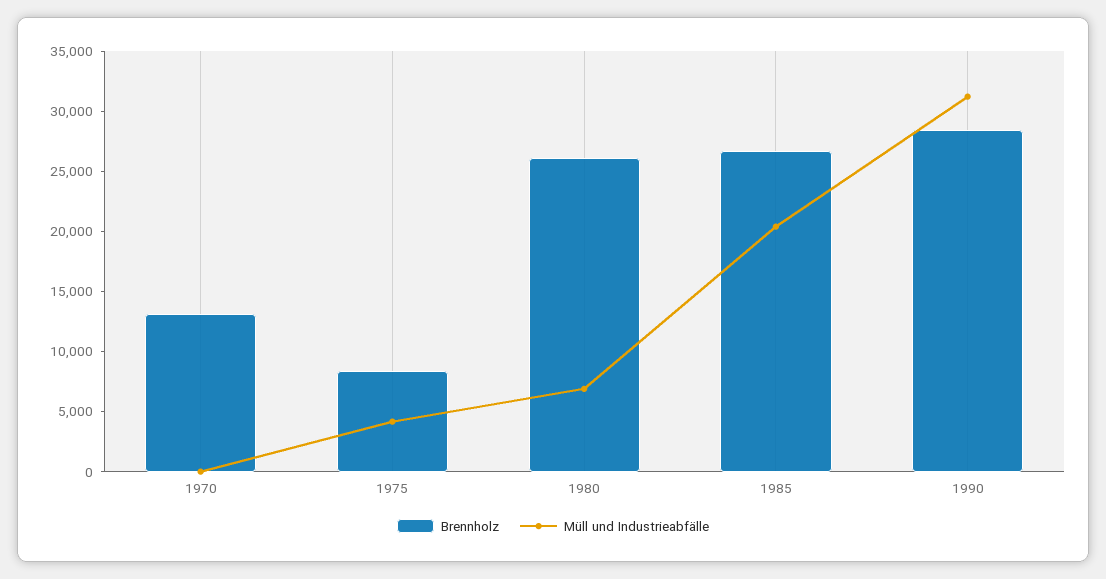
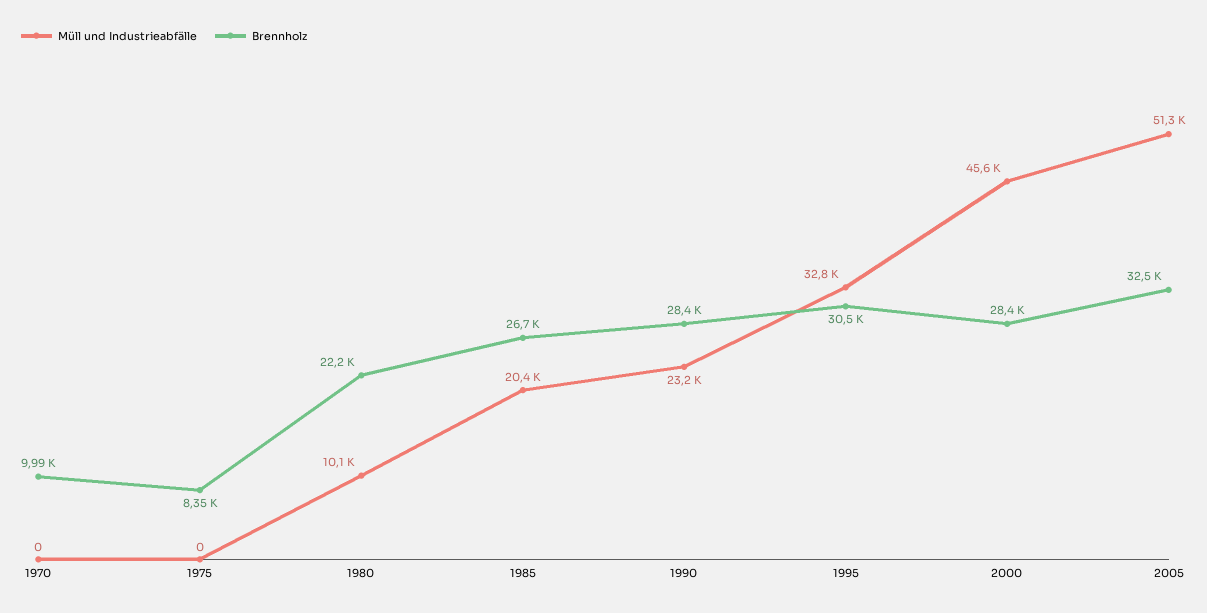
Brennholz, 1970: 13000 -> 9990
Müll und Industrieabfälle, 1975: 4000 -> 0
Brennholz, 1980: 26000 -> 22200
Müll und Industrieabfälle, 1980: 7000 -> 10100
Müll und Industrieabfälle, 1990: 31000 -> 23200
Müll und Industrieabfälle, 1995: none -> 32800
Brennholz, 1995: none -> 30500
Müll und Industrieabfälle, 2000: none -> 45600
Brennholz, 2000: none -> 28400
Müll und Industrieabfälle, 2005: none -> 51300
Brennholz, 2005: none -> 32500

